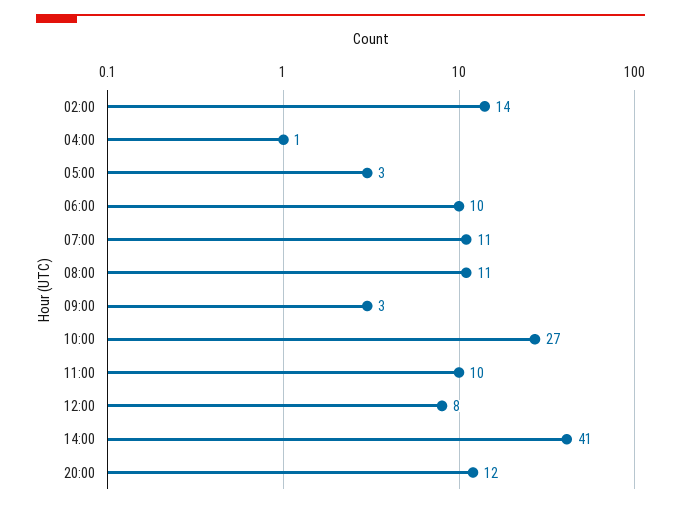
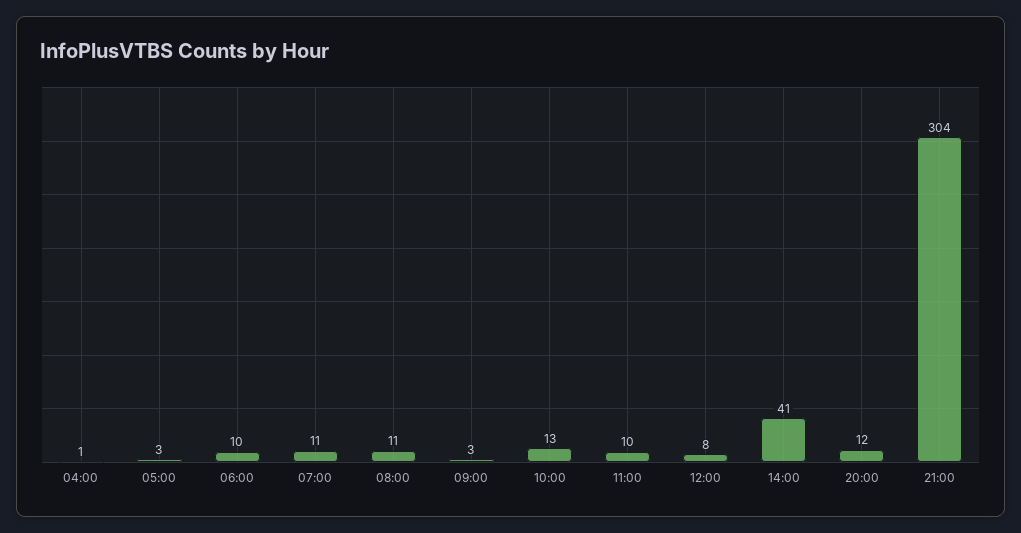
02:00: 14 -> none
10:00: 27 -> 13
21:00: none -> 304

